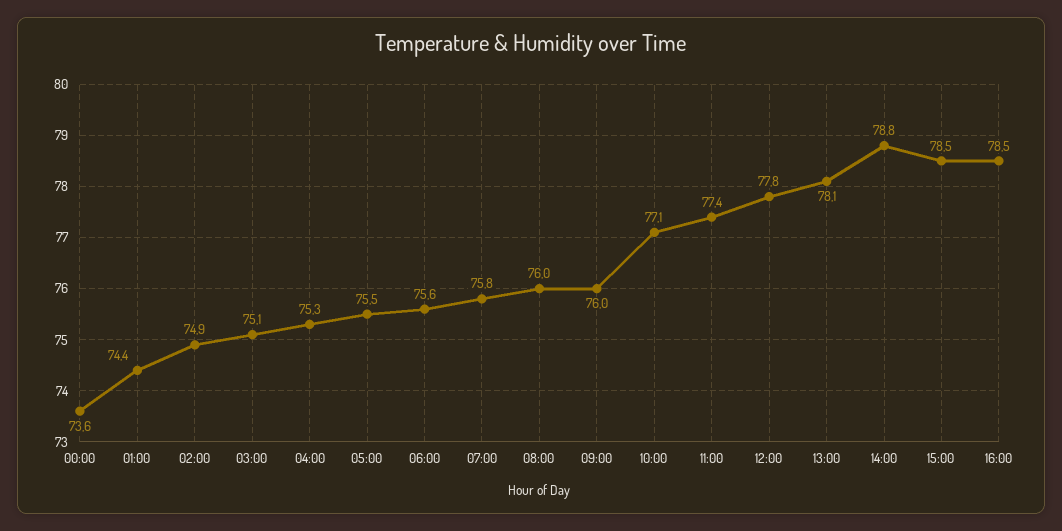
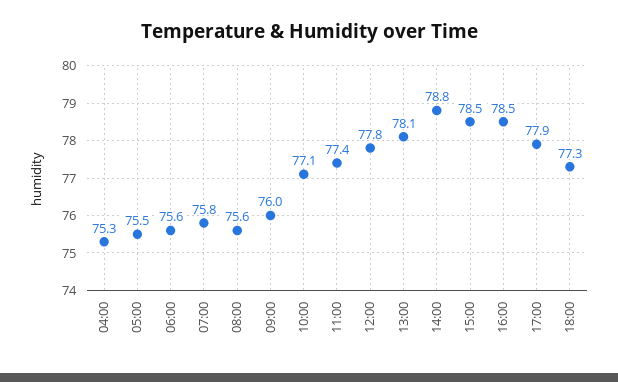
00:00: 73.6 -> none
01:00: 74.4 -> none
02:00: 74.9 -> none
03:00: 75.1 -> none
08:00: 76 -> 75.6
17:00: none -> 77.9
18:00: none -> 77.3

